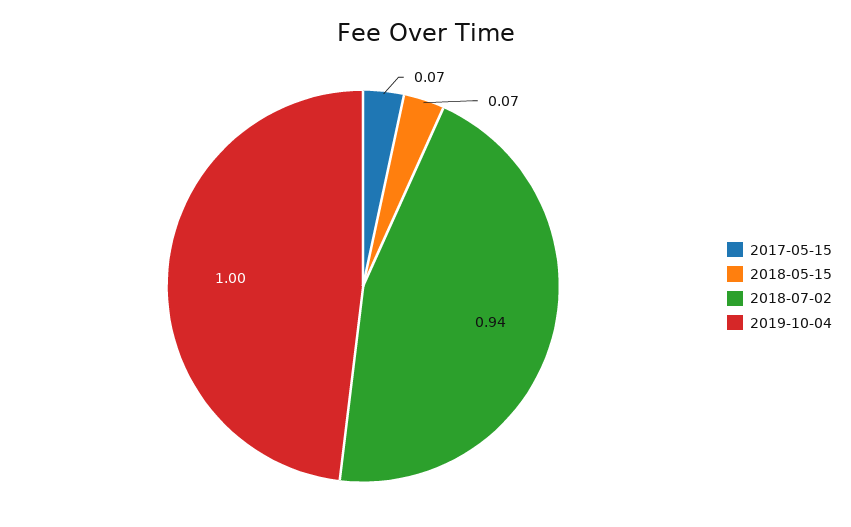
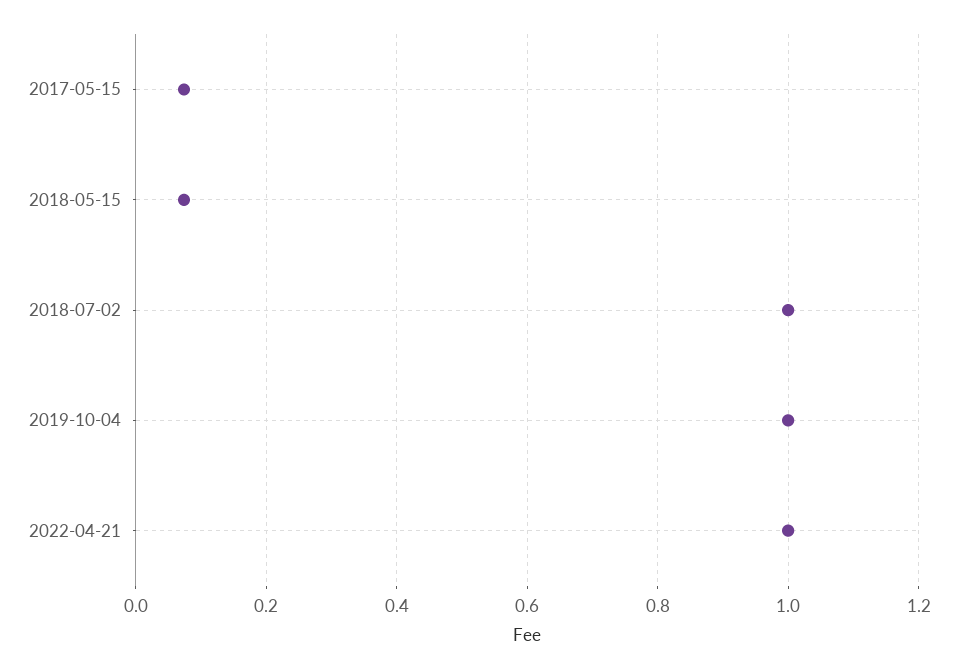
2018-07-02: 0.94 -> 1
2022-04-21: none -> 1

